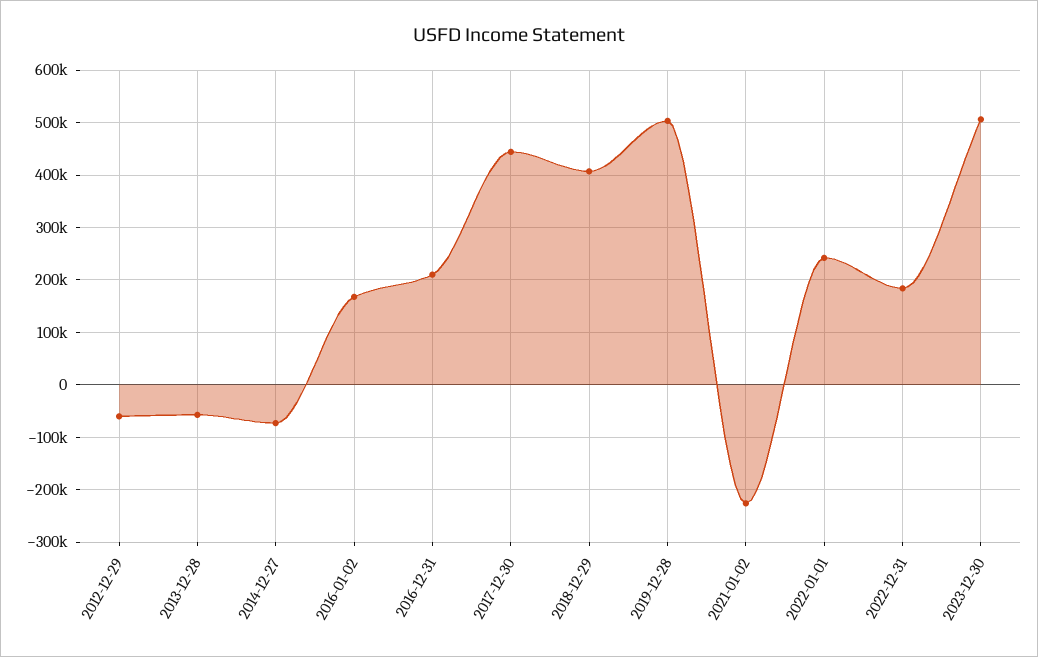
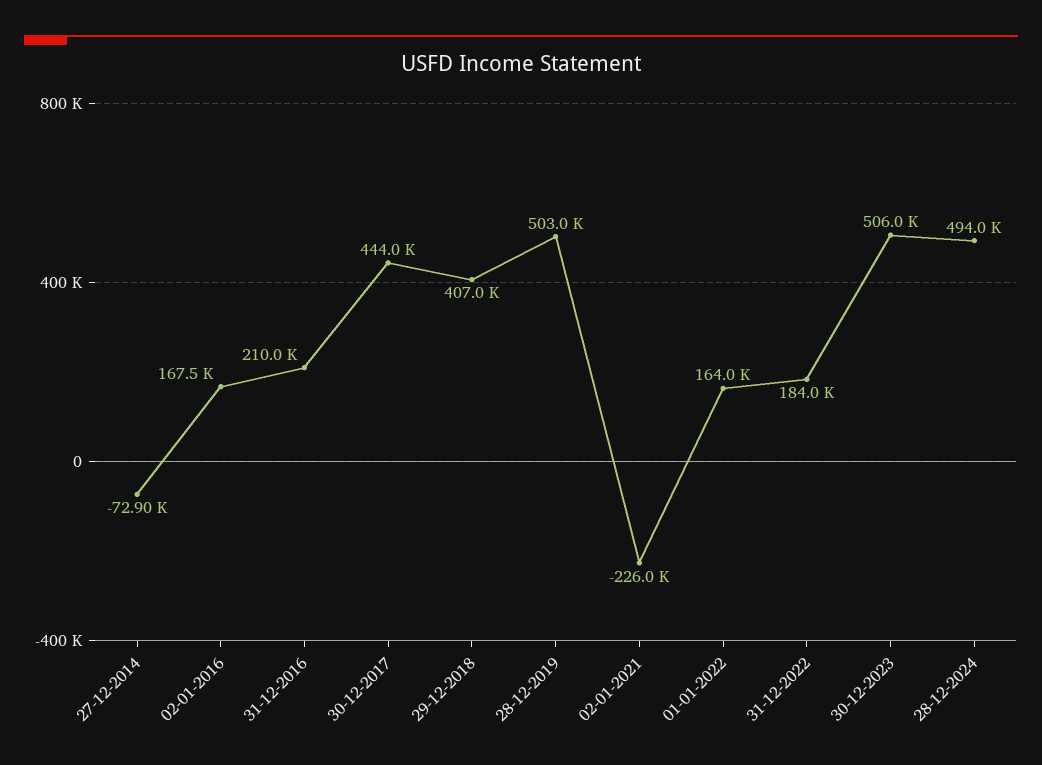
2012-12-29: -60000 -> none
2013-12-28: -60000 -> none
2022-01-01: 240000 -> 164000
28-12-2024: none -> 494000

